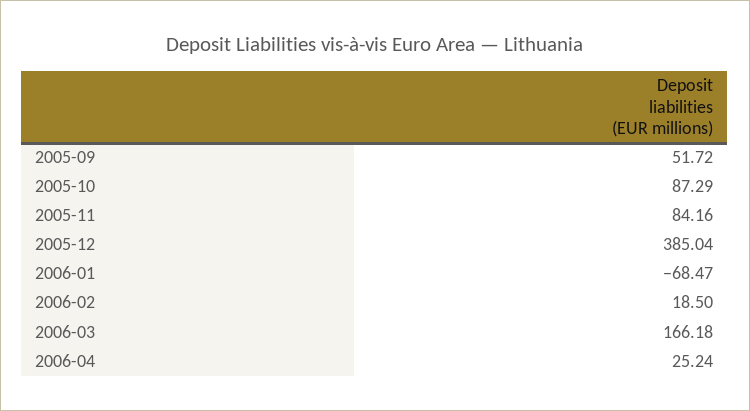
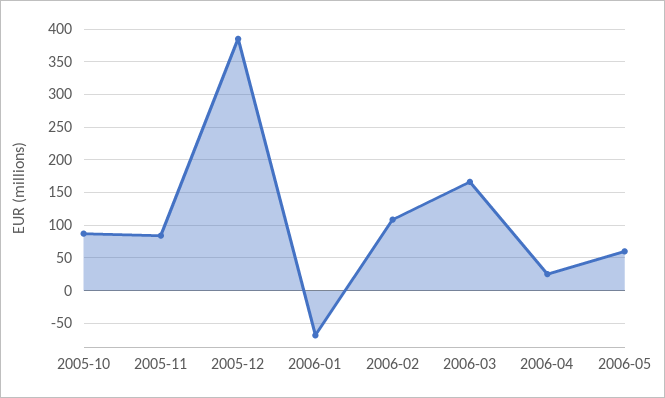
2005-09: 51.72 -> none
2006-02: 18.5 -> 110
2006-05: none -> 60

